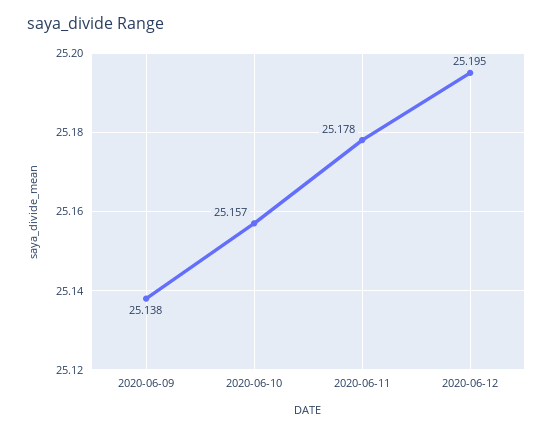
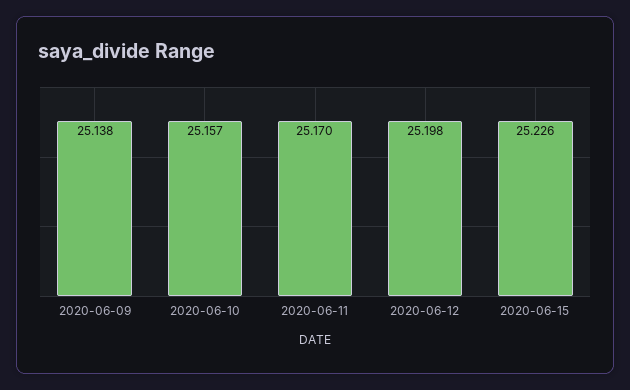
2020-06-11: 25.178 -> 25.17
2020-06-12: 25.195 -> 25.198
2020-06-15: none -> 25.226

